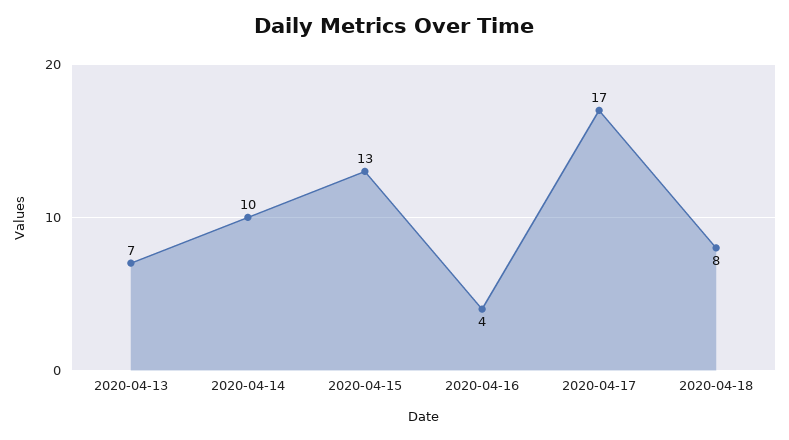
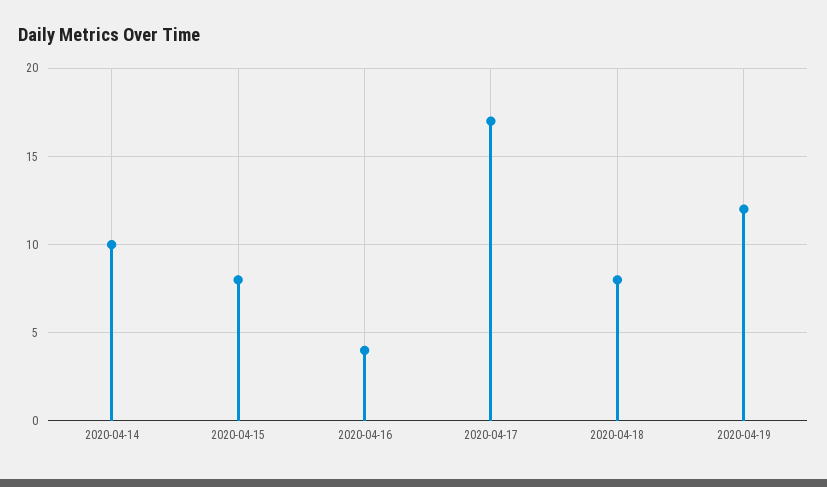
2020-04-13: 7 -> none
2020-04-15: 13 -> 8
2020-04-19: none -> 12

